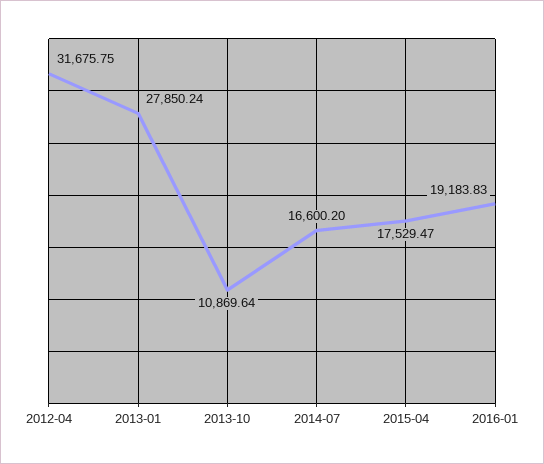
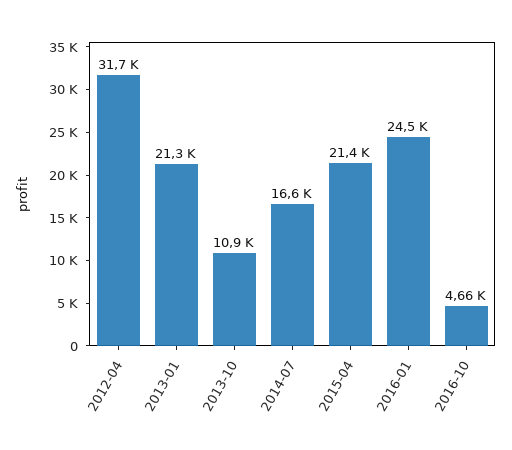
2013-01: 27850.24 -> 21300
2015-04: 17529.47 -> 21400
2016-01: 19183.83 -> 24500
2016-10: none -> 4660

